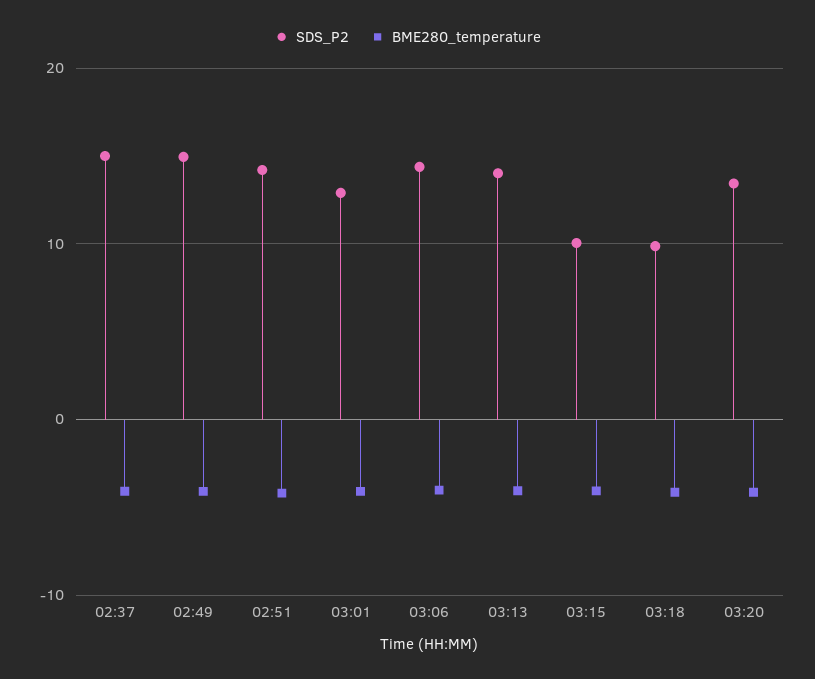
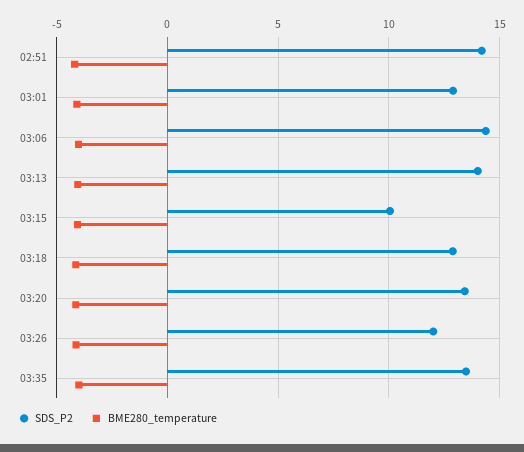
SDS_P2, 02:37: 15 -> none
BME280_temperature, 02:37: -4 -> none
SDS_P2, 02:49: 15 -> none
BME280_temperature, 02:49: -4 -> none
SDS_P2, 03:18: 10 -> 13
SDS_P2, 03:26: none -> 12
BME280_temperature, 03:26: none -> -4
SDS_P2, 03:35: none -> 13.5
BME280_temperature, 03:35: none -> -4

